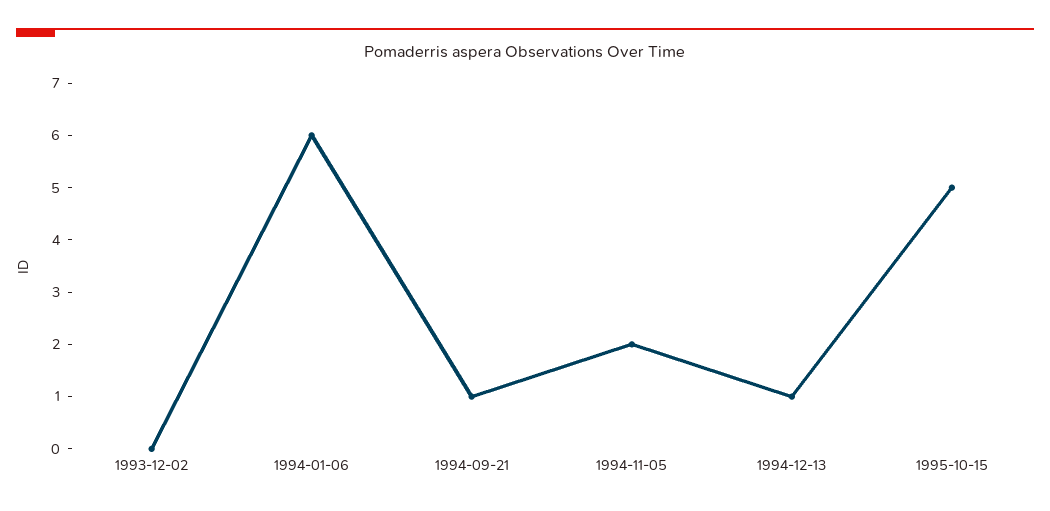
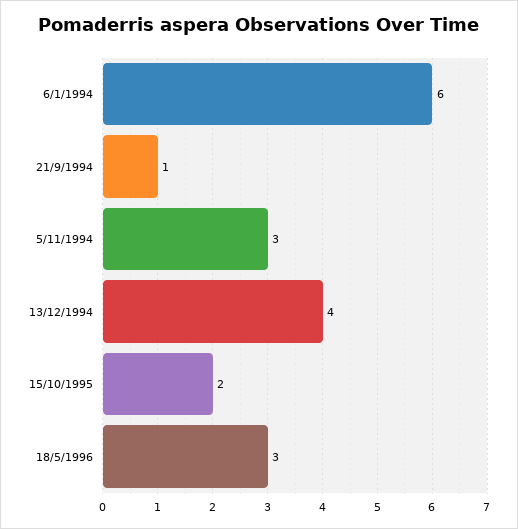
1993-12-02: 0 -> none
1994-11-05: 2 -> 3
1994-12-13: 1 -> 4
1995-10-15: 5 -> 2
18/5/1996: none -> 3

